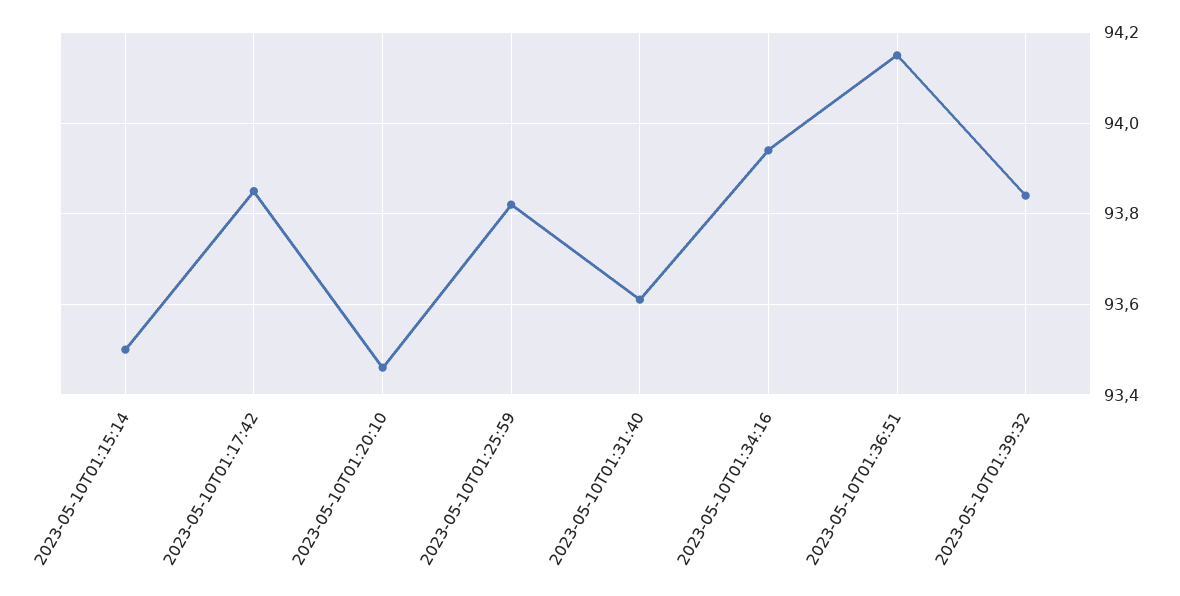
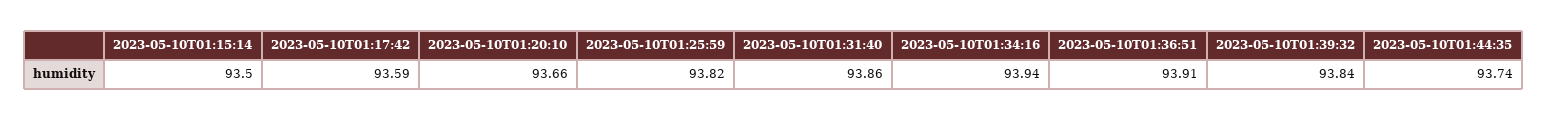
2023-05-10T01:17:42: 93.85 -> 93.59
2023-05-10T01:20:10: 93.45 -> 93.66
2023-05-10T01:31:40: 93.6 -> 93.86
2023-05-10T01:36:51: 94.15 -> 93.91
2023-05-10T01:44:35: none -> 93.74

